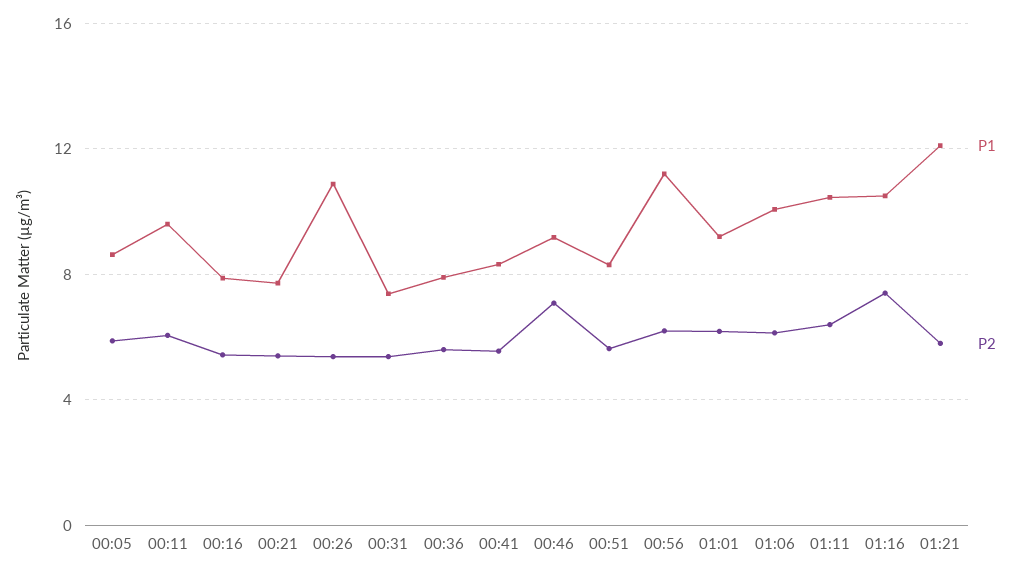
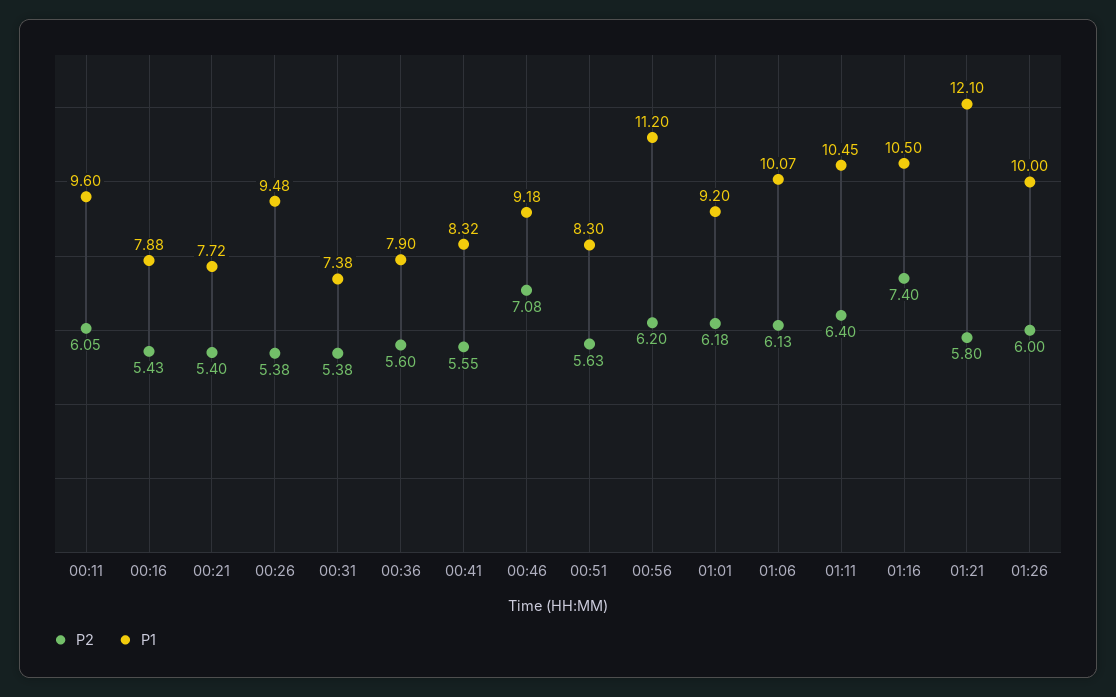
P1, 00:05: 8.5 -> none
P2, 00:05: 6 -> none
P1, 00:26: 11 -> 9.48
P2, 01:26: none -> 6
P1, 01:26: none -> 10

